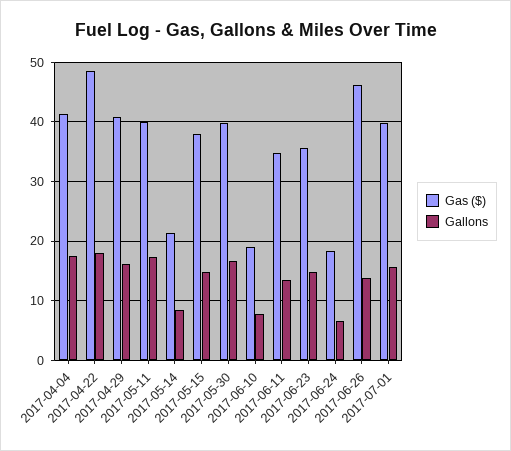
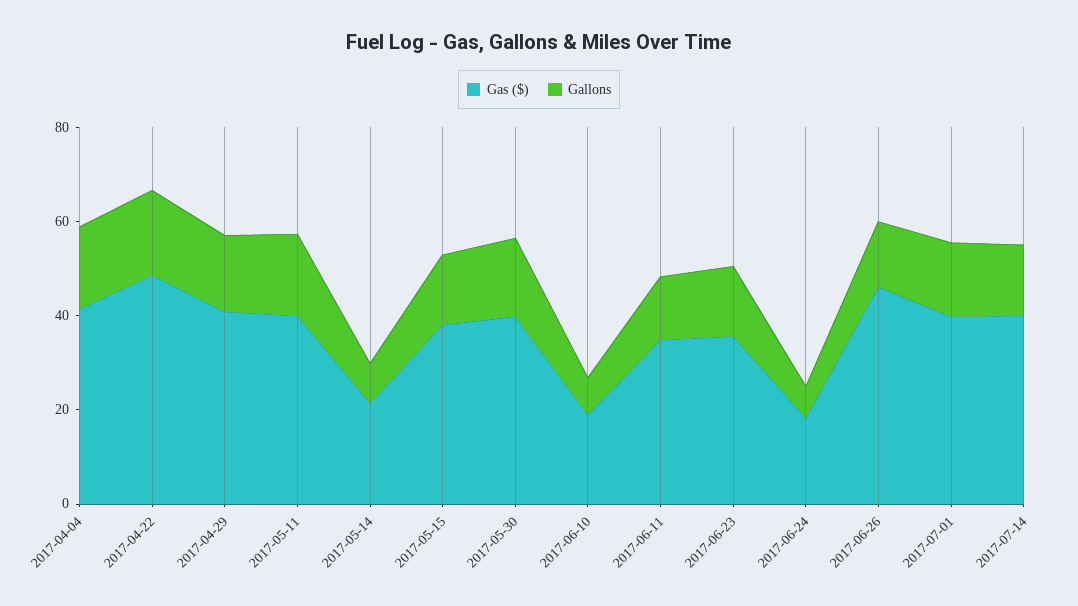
Gas ($), 2017-07-14: none -> 40
Gallons, 2017-07-14: none -> 15

